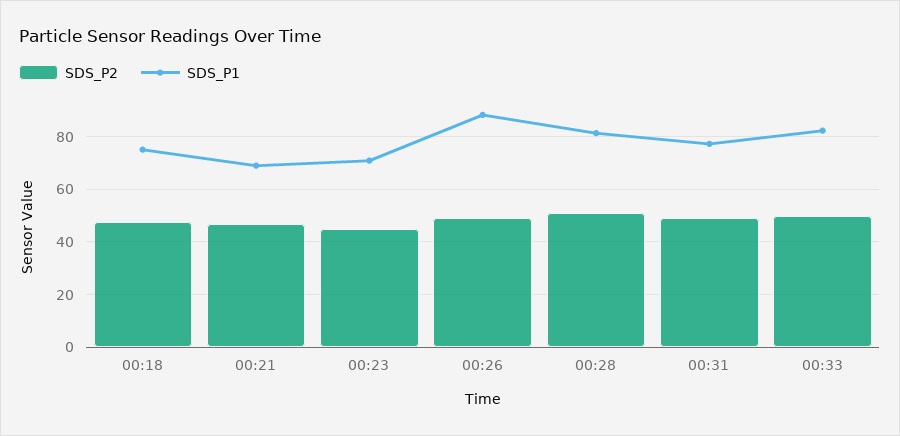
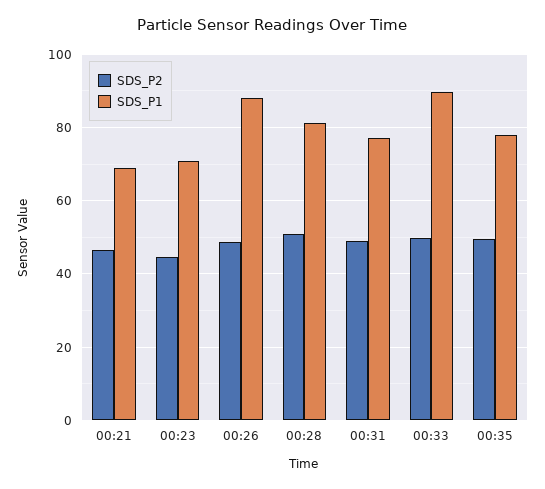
SDS_P2, 00:18: 47.5 -> none
SDS_P1, 00:18: 75 -> none
SDS_P1, 00:33: 82.5 -> 90
SDS_P2, 00:35: none -> 50
SDS_P1, 00:35: none -> 78

